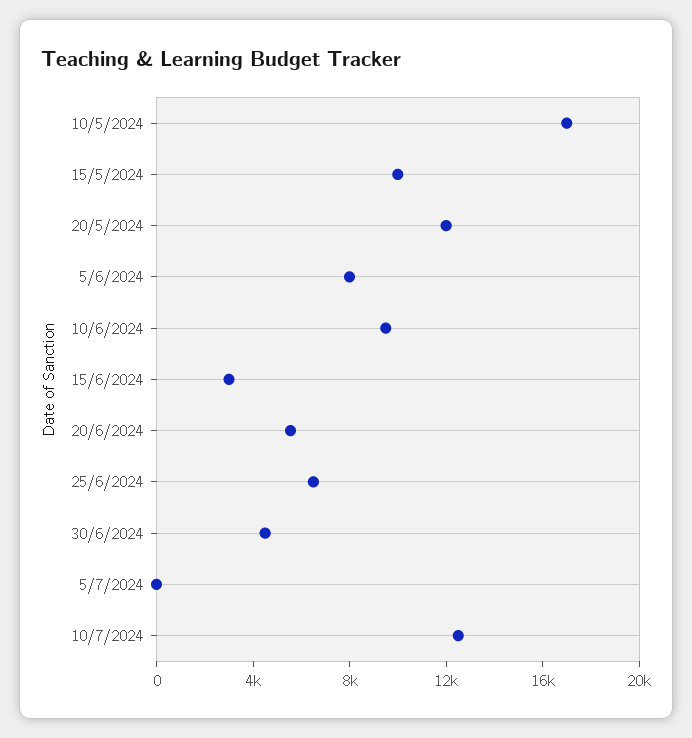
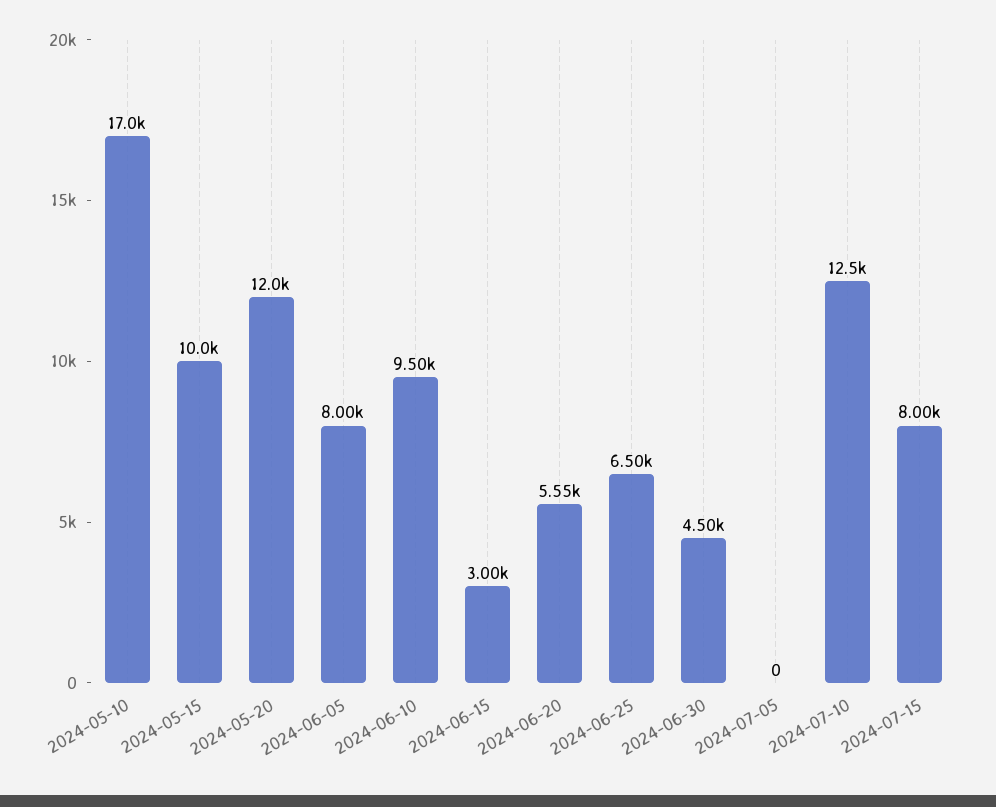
2024-07-15: none -> 8000

